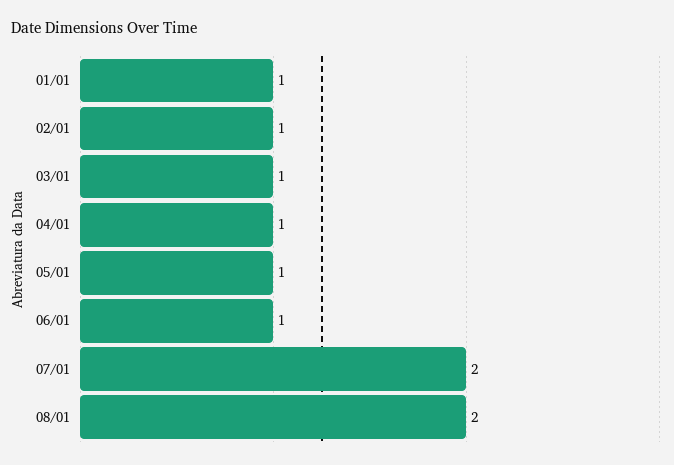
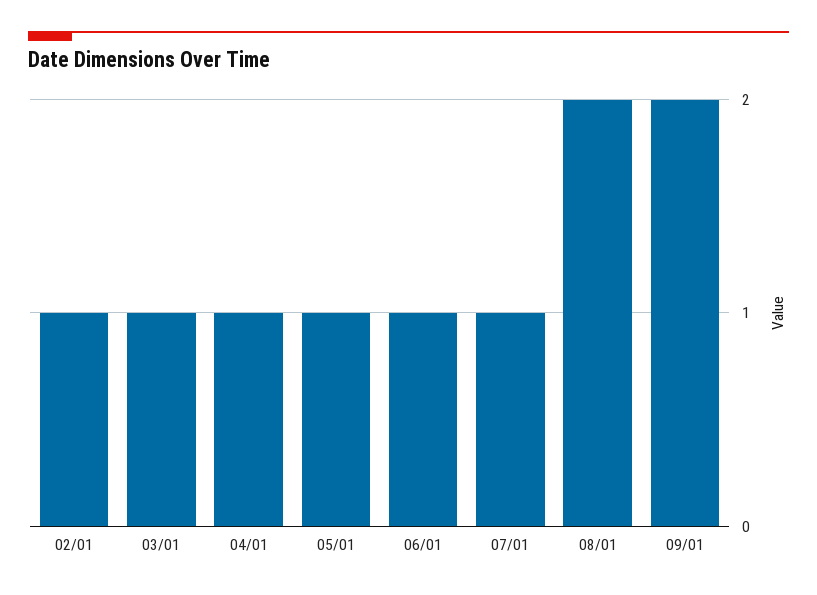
01/01: 1 -> none
07/01: 2 -> 1
09/01: none -> 2

